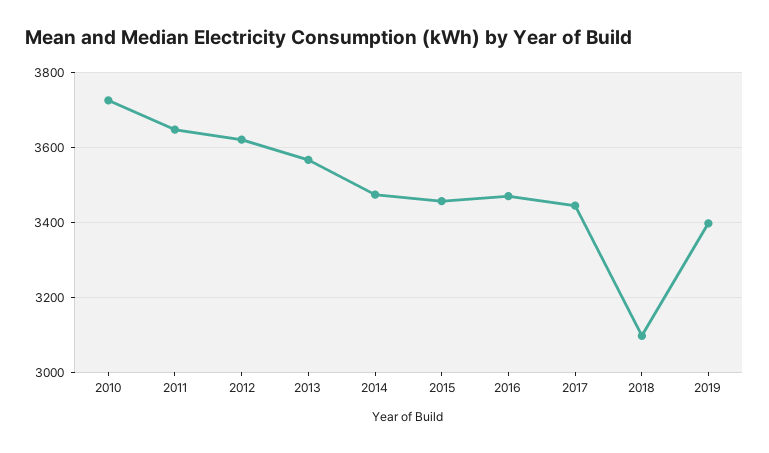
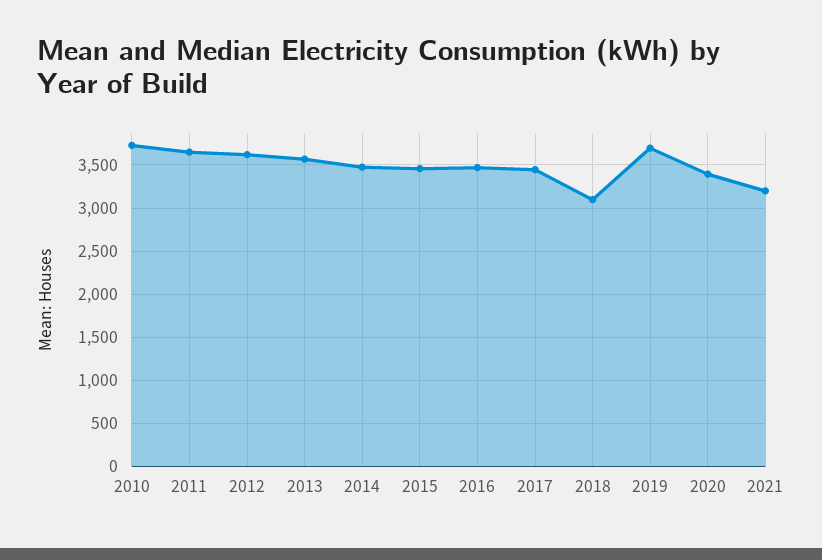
2019: 3400 -> 3700
2020: none -> 3400
2021: none -> 3200

